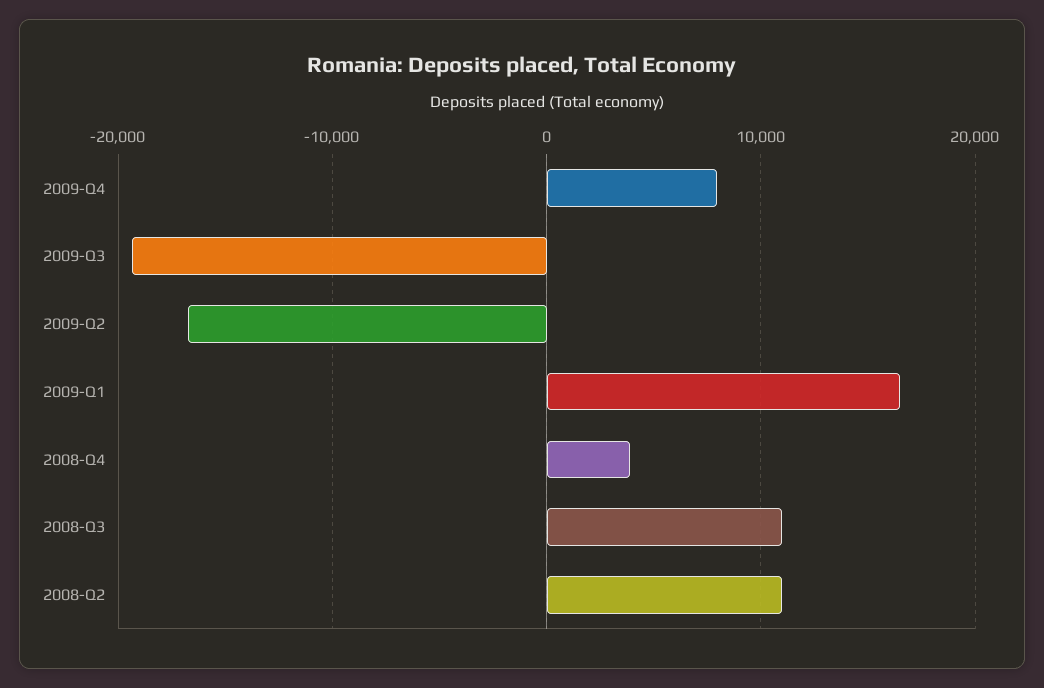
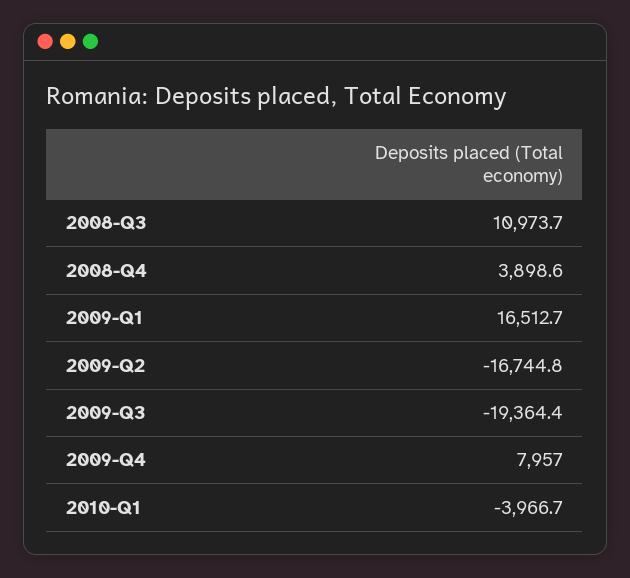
2008-Q2: 11000 -> none
2010-Q1: none -> -3966.7

